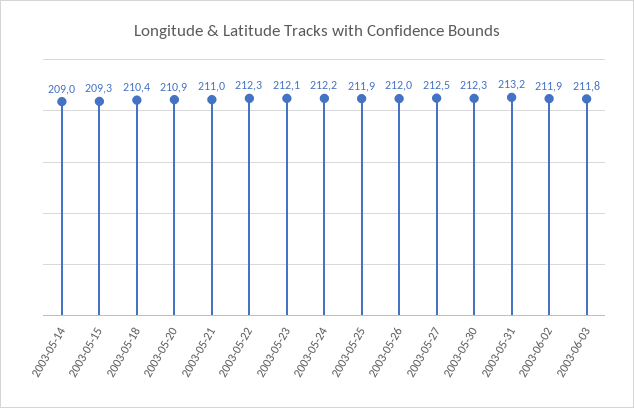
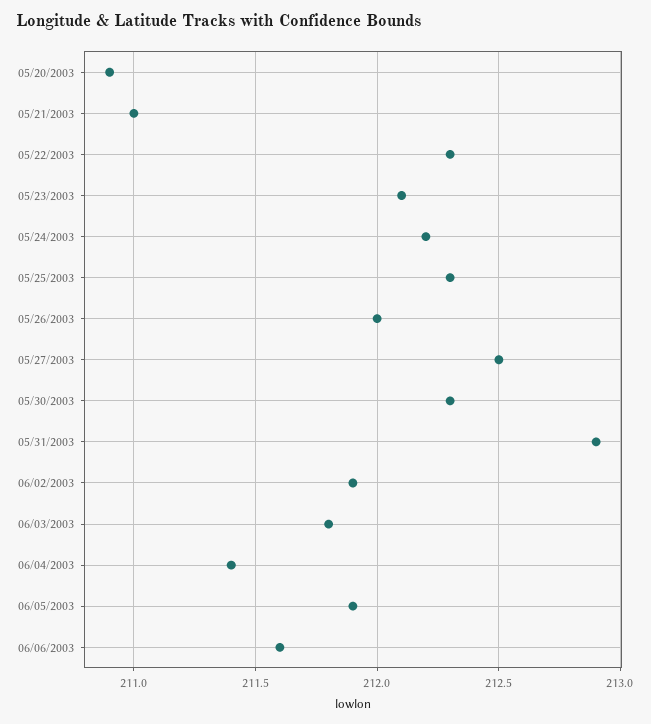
2003-05-14: 209 -> none
2003-05-15: 209.3 -> none
2003-05-18: 210.4 -> none
2003-05-25: 211.9 -> 212.3
2003-05-31: 213.2 -> 212.9
06/04/2003: none -> 211.4
06/05/2003: none -> 211.9
06/06/2003: none -> 211.6

